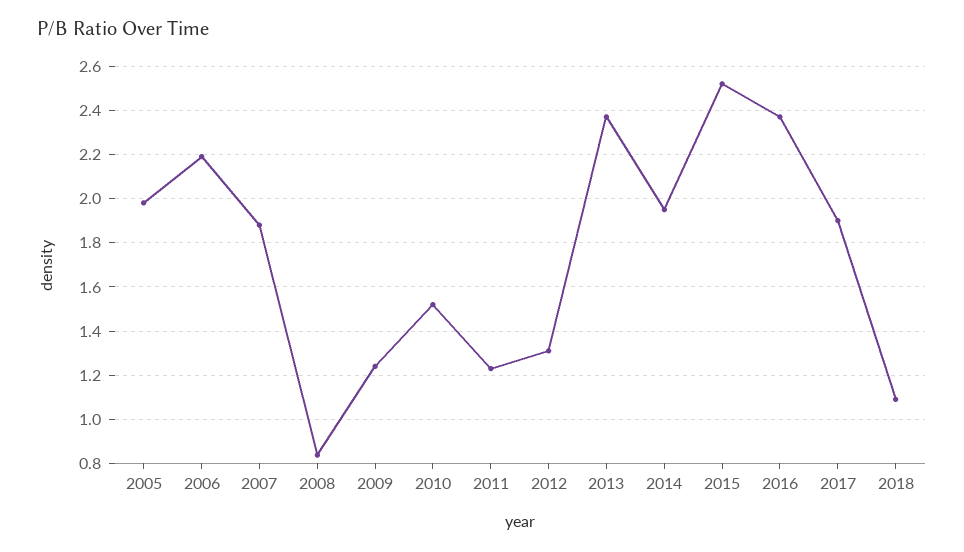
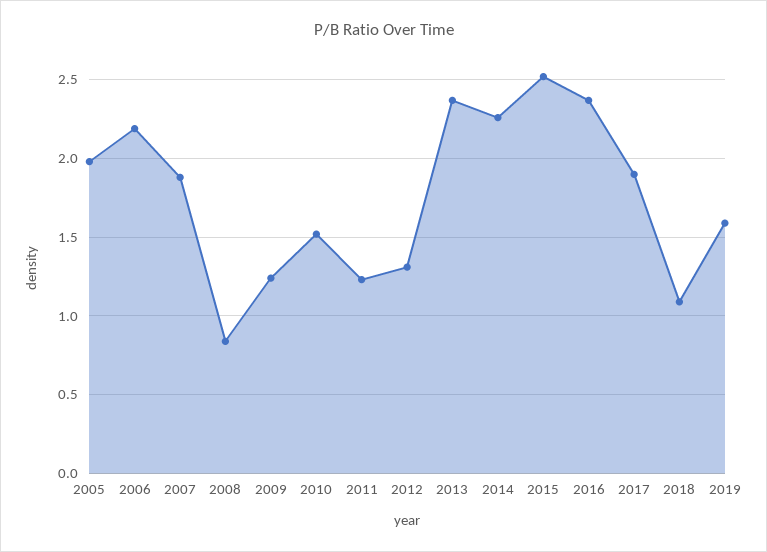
2014: 1.95 -> 2.25
2019: none -> 1.6

